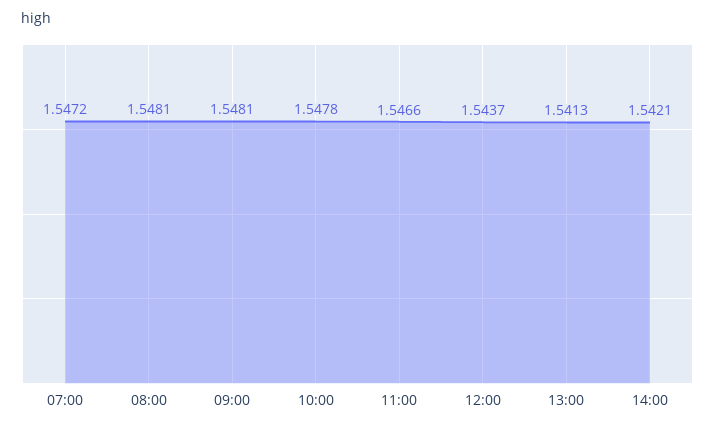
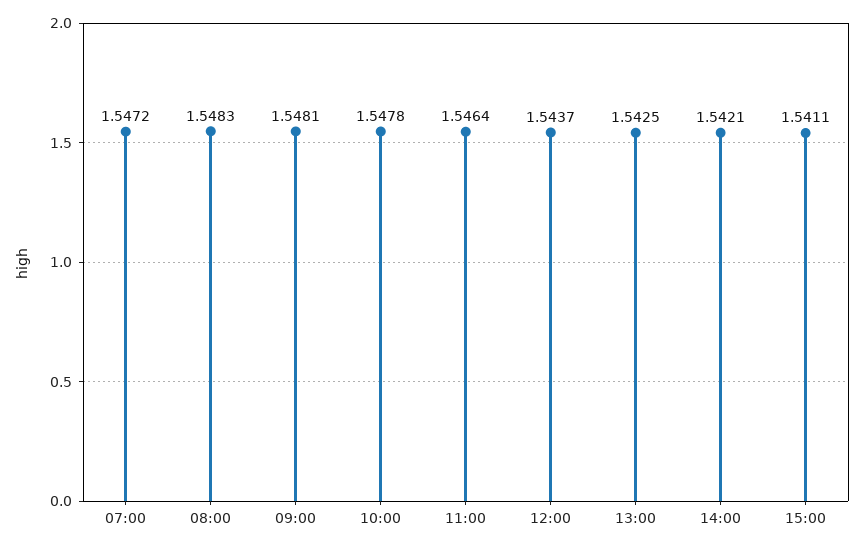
08:00: 1.5481 -> 1.5483
11:00: 1.5466 -> 1.5464
13:00: 1.5413 -> 1.5425
15:00: none -> 1.5411

